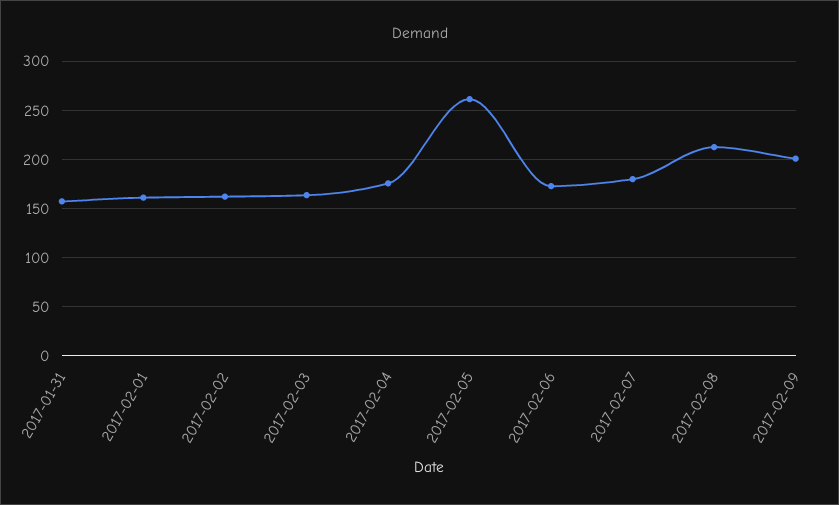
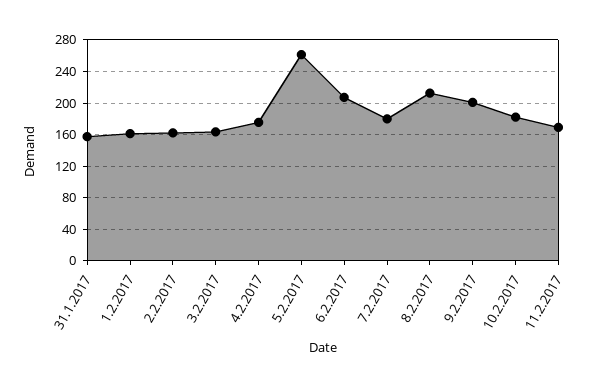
2017-02-06: 170 -> 210
10.2.2017: none -> 180
11.2.2017: none -> 170

